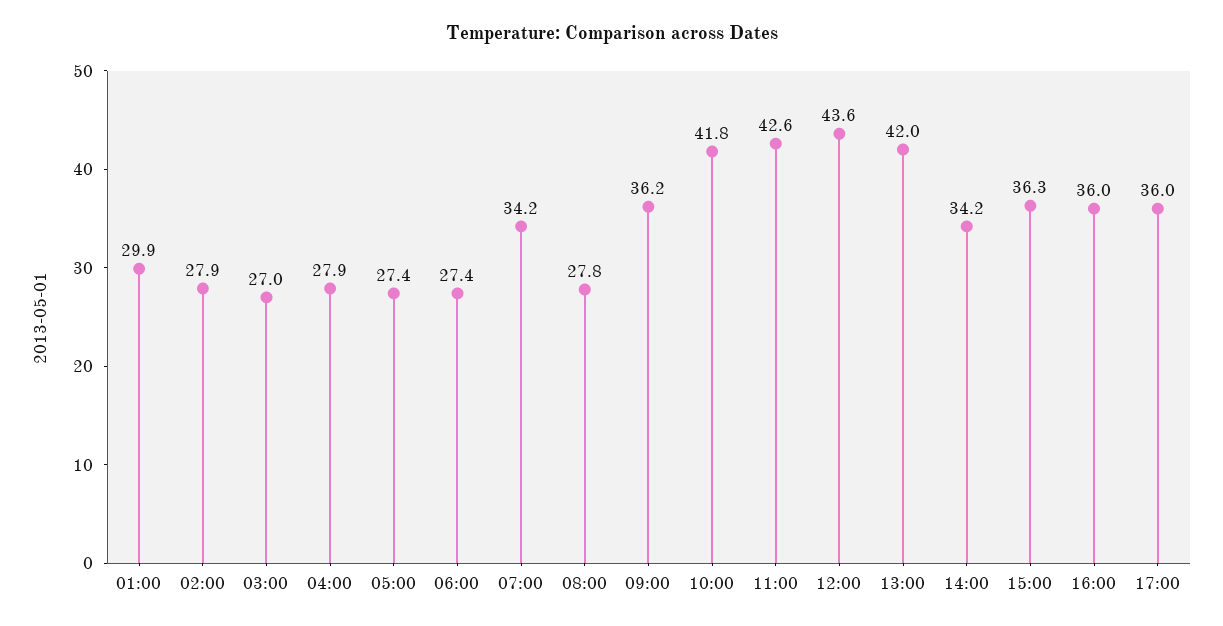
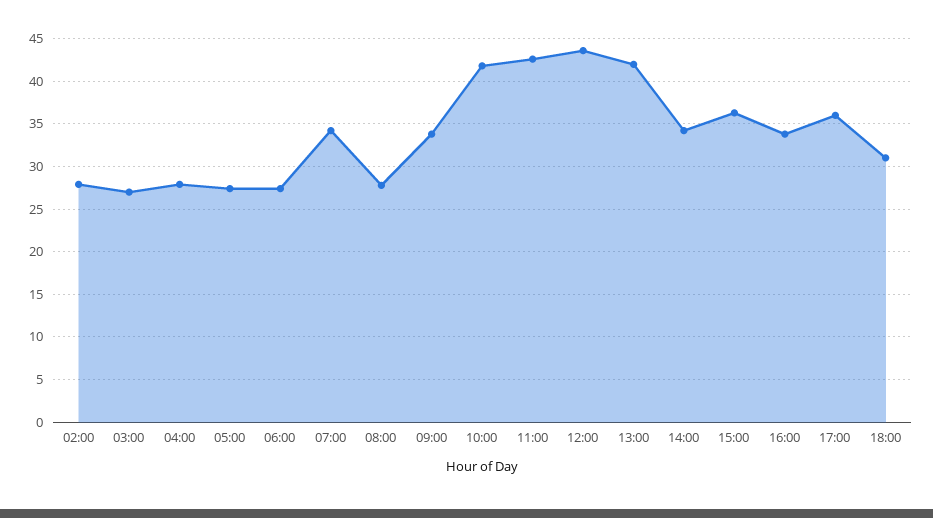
01:00: 29.9 -> none
09:00: 36.2 -> 34
16:00: 36 -> 34
18:00: none -> 31

